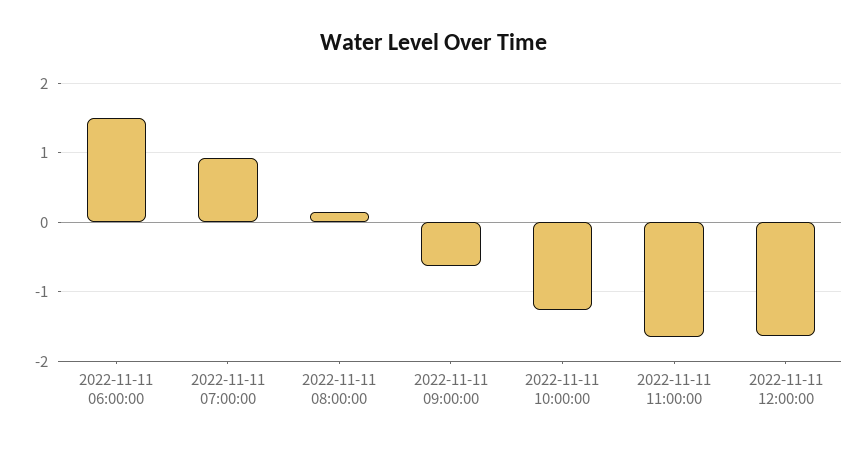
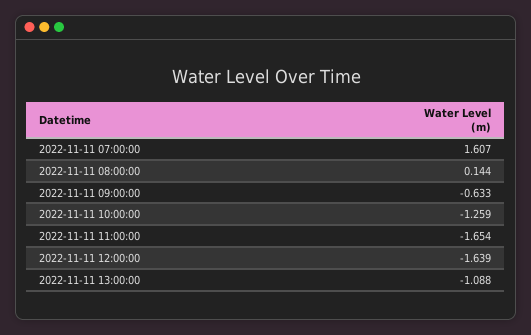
2022-11-11 06:00:00: 1.5 -> none
2022-11-11 07:00:00: 0.9 -> 1.607
2022-11-11 13:00:00: none -> -1.088

